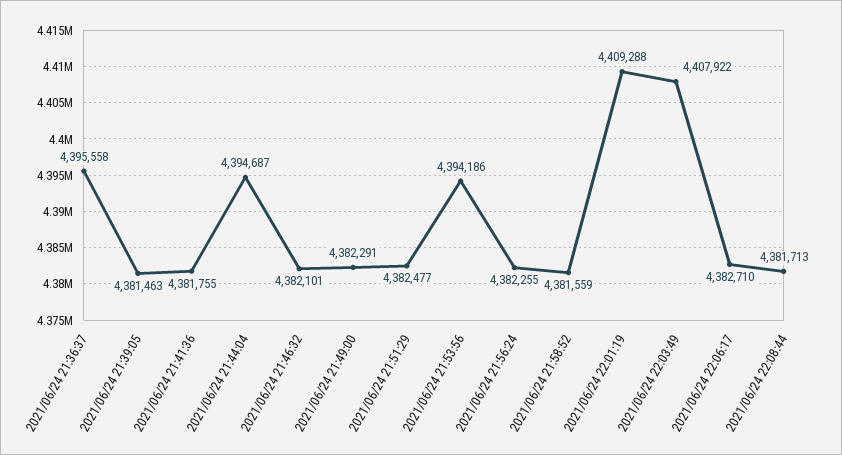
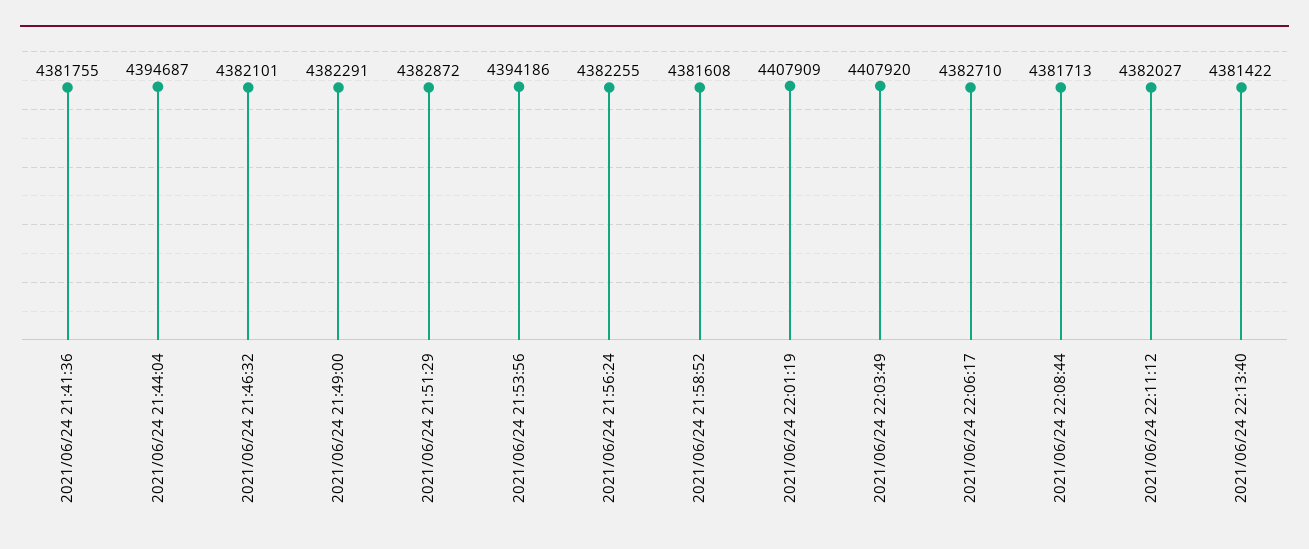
2021/06/24 21:36:37: 4395558 -> none
2021/06/24 21:39:05: 4381463 -> none
2021/06/24 21:51:29: 4382477 -> 4382872
2021/06/24 21:58:52: 4381559 -> 4381608
2021/06/24 22:01:19: 4409288 -> 4407909
2021/06/24 22:03:49: 4407922 -> 4407920
2021/06/24 22:11:12: none -> 4382027
2021/06/24 22:13:40: none -> 4381422

